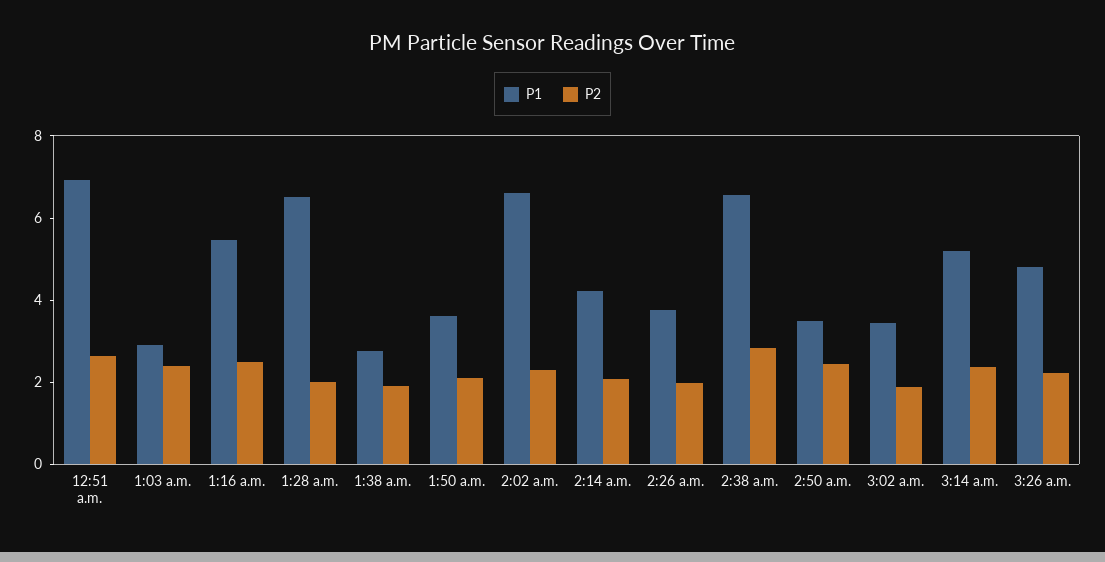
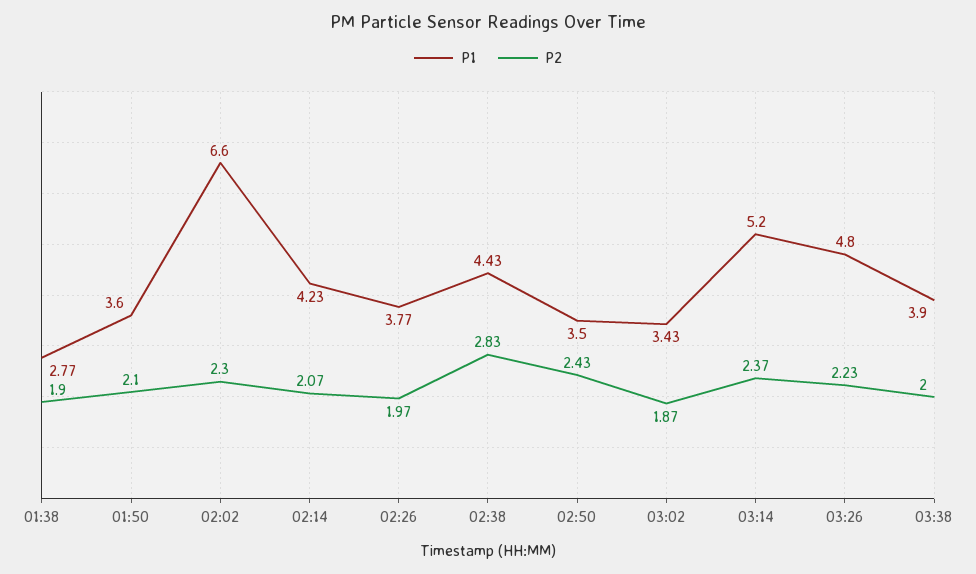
P1, 12:51 a.m.: 7 -> none
P2, 12:51 a.m.: 2.5 -> none
P1, 1:03 a.m.: 3 -> none
P2, 1:03 a.m.: 2.5 -> none
P1, 1:16 a.m.: 5.5 -> none
P2, 1:16 a.m.: 2.5 -> none
P1, 1:28 a.m.: 6.5 -> none
P2, 1:28 a.m.: 2 -> none
P1, 2:38 a.m.: 6.5 -> 4.43
P1, 03:38: none -> 3.9
P2, 03:38: none -> 2

